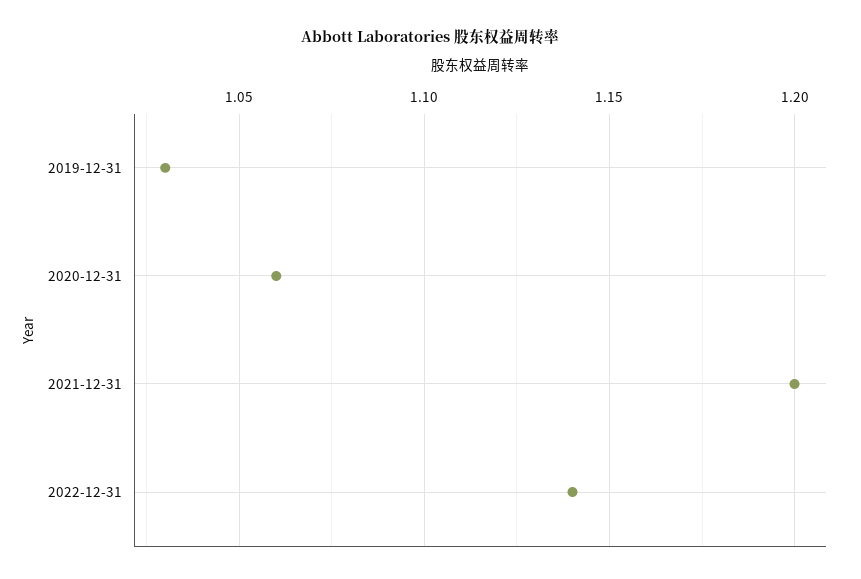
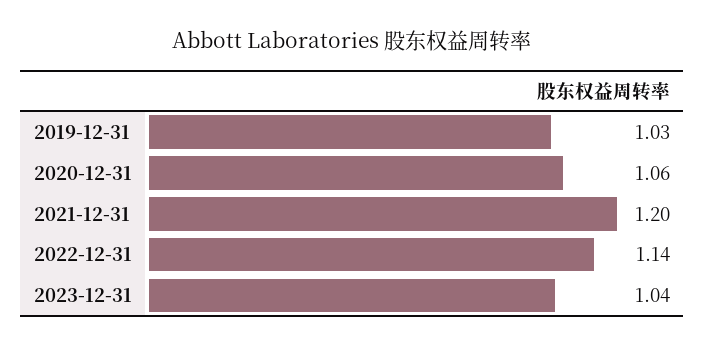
2023-12-31: none -> 1.04

